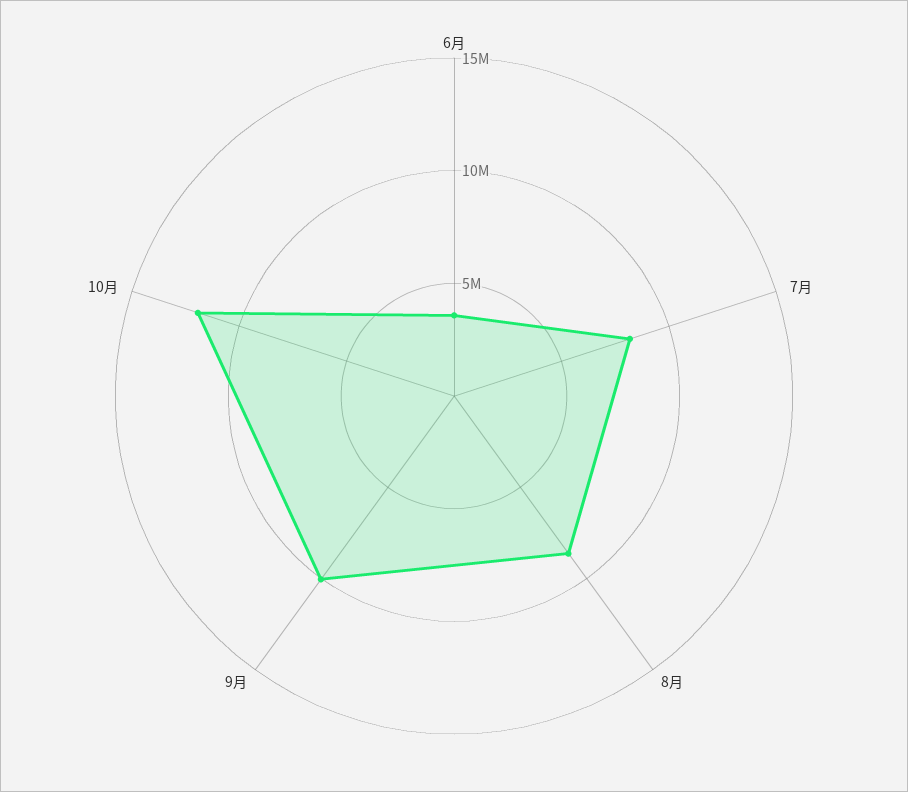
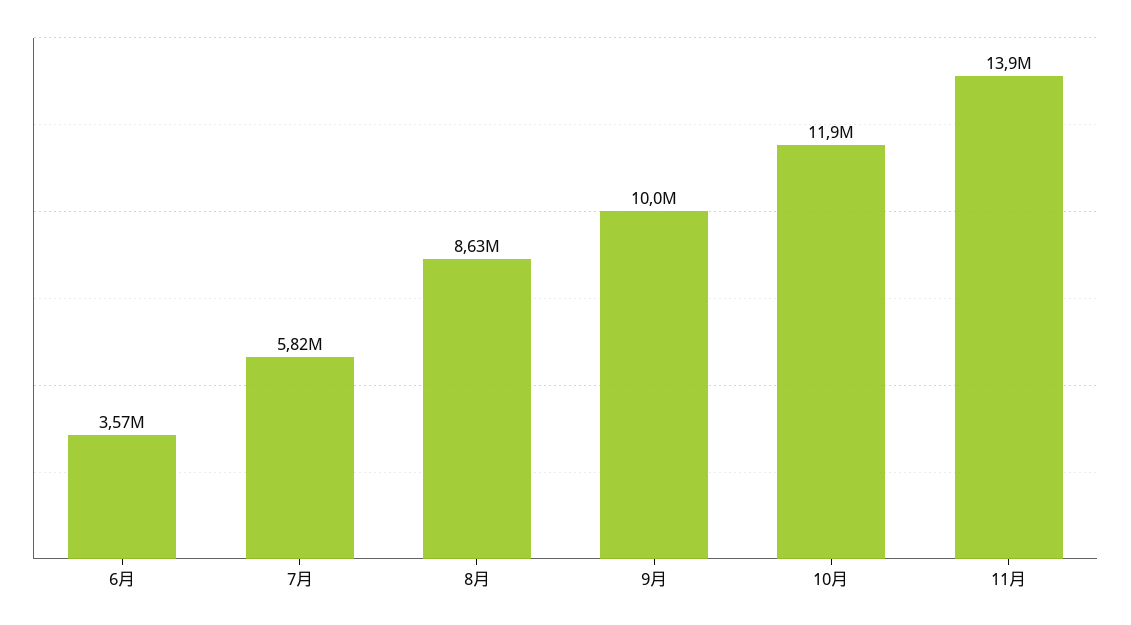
7月: 8000000 -> 5820000
11月: none -> 13900000

